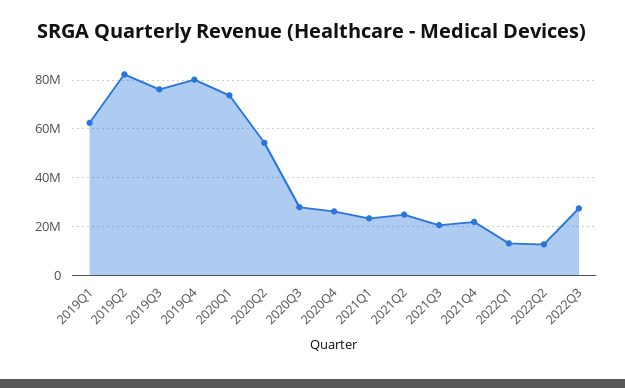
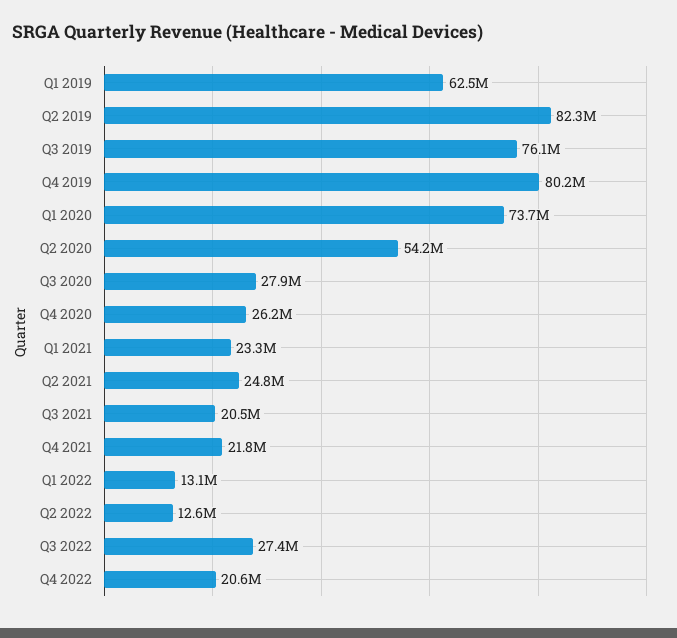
Q4 2022: none -> 20600000

